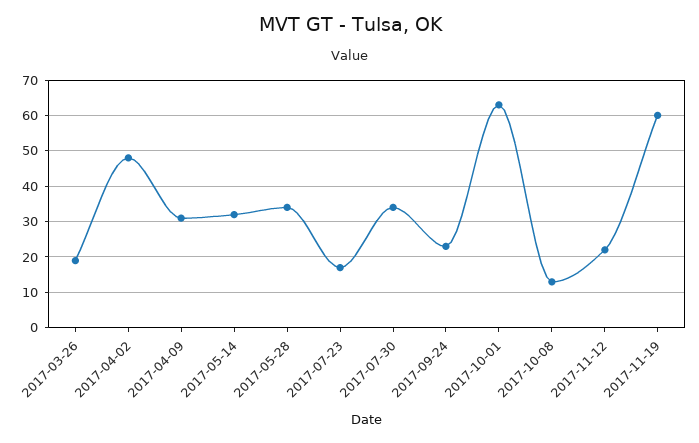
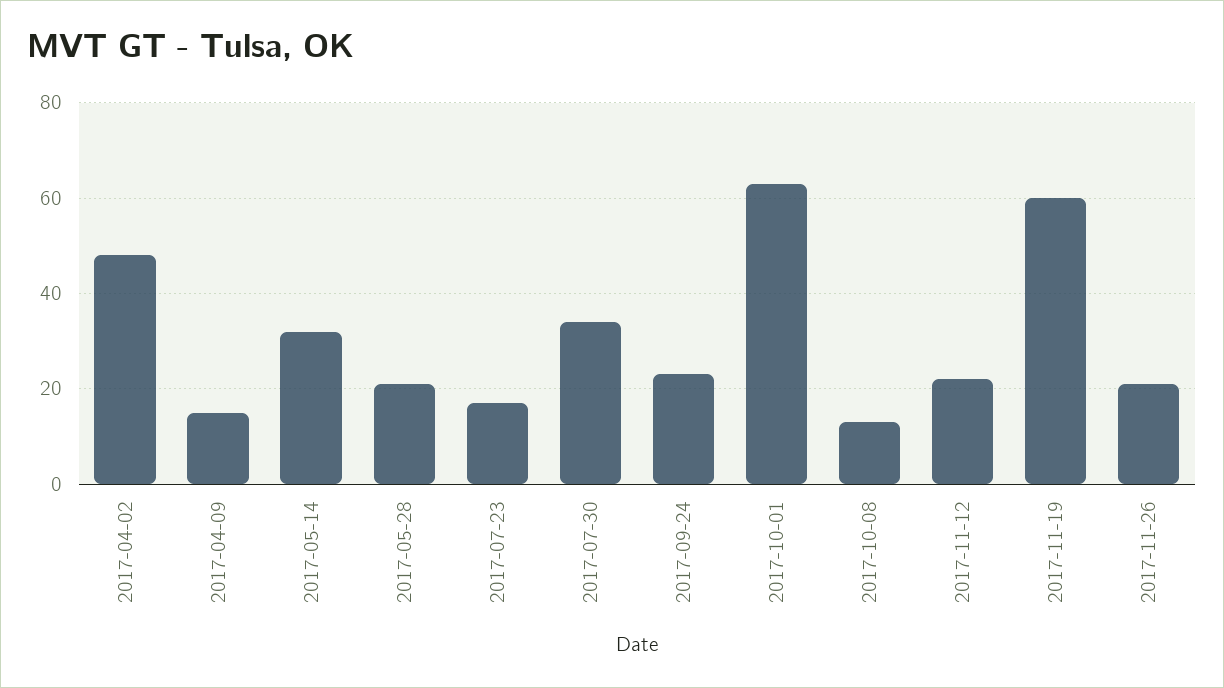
2017-03-26: 20 -> none
2017-04-09: 30 -> 15
2017-05-28: 35 -> 20
2017-11-26: none -> 20

